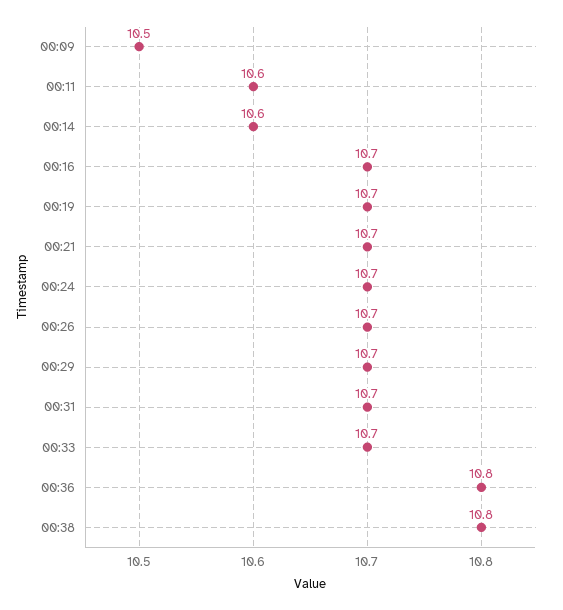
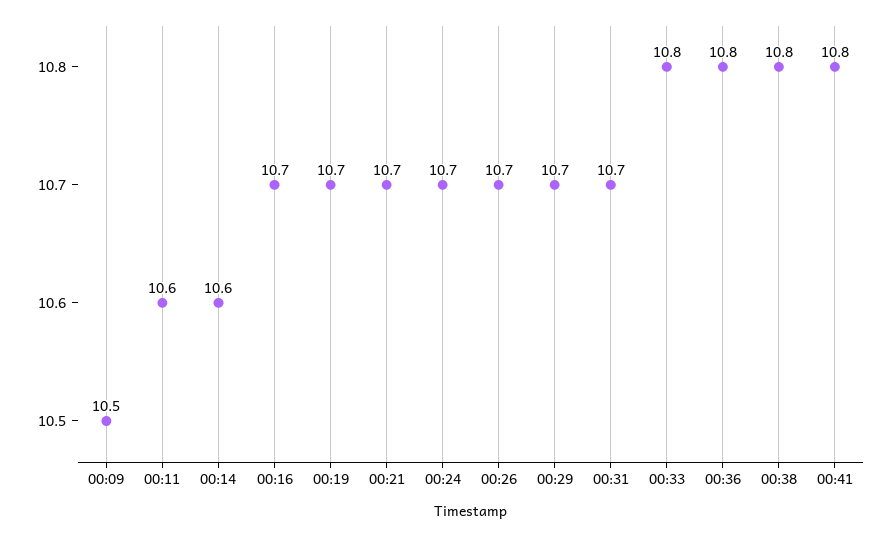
00:33: 10.7 -> 10.8
00:41: none -> 10.8

